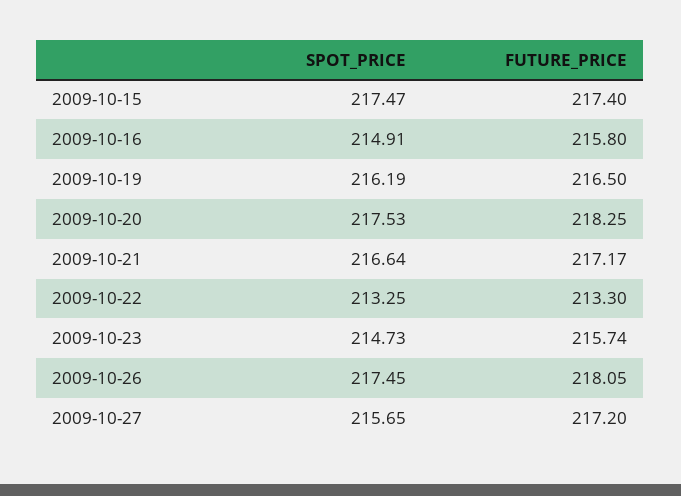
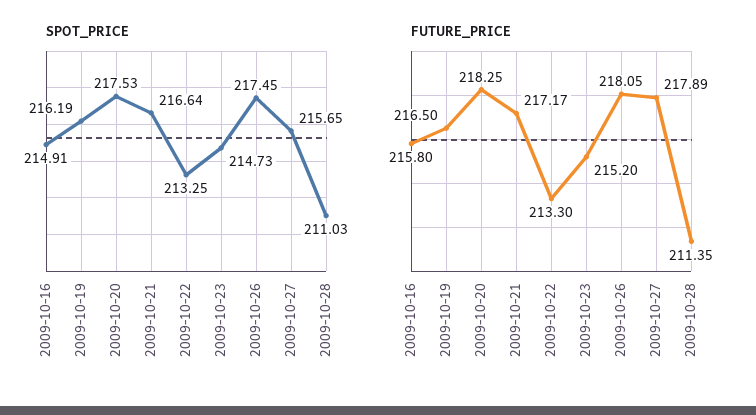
SPOT_PRICE, 2009-10-15: 217.47 -> none
FUTURE_PRICE, 2009-10-15: 217.4 -> none
FUTURE_PRICE, 2009-10-23: 215.74 -> 215.2
FUTURE_PRICE, 2009-10-27: 217.2 -> 217.89
SPOT_PRICE, 2009-10-28: none -> 211.03
FUTURE_PRICE, 2009-10-28: none -> 211.35

